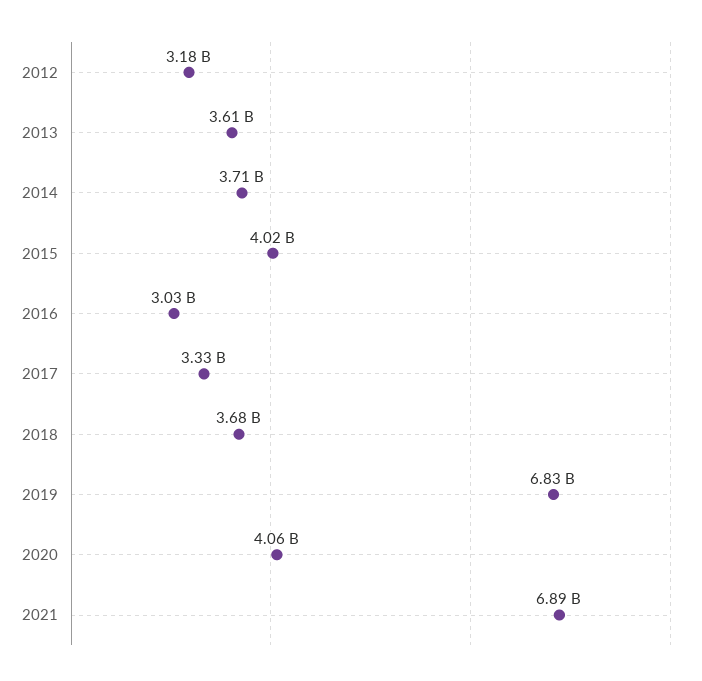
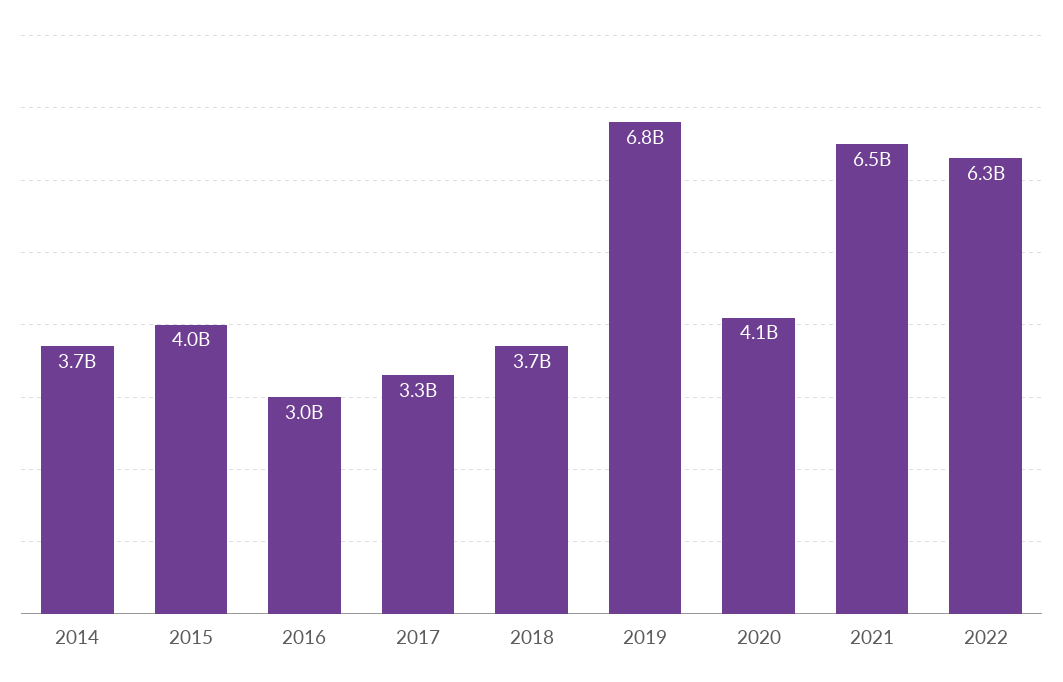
2012: 3180000000 -> none
2013: 3610000000 -> none
2021: 6890000000 -> 6500000000
2022: none -> 6300000000

